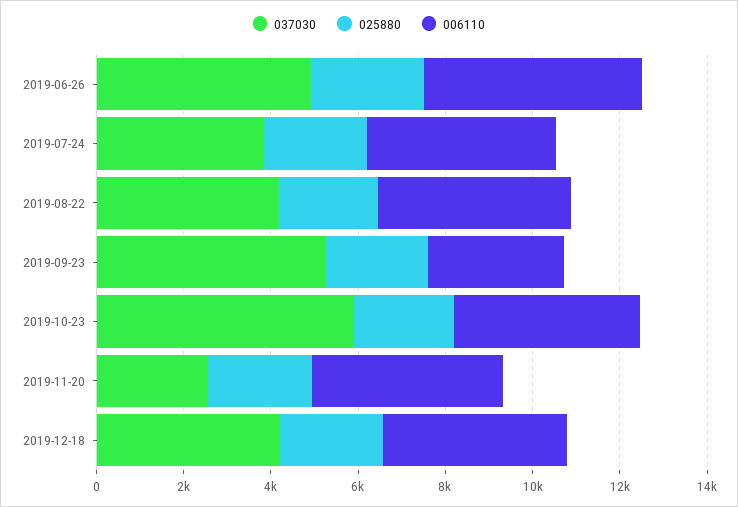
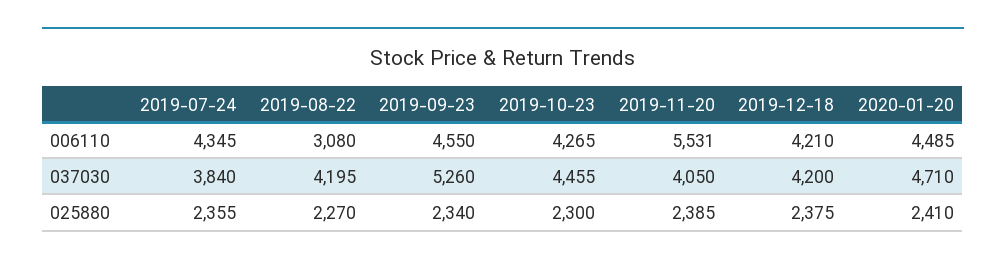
037030, 2019-06-26: 5000 -> none
025880, 2019-06-26: 2500 -> none
006110, 2019-06-26: 5000 -> none
006110, 2019-08-22: 4500 -> 3080
006110, 2019-09-23: 3000 -> 4550
037030, 2019-10-23: 6000 -> 4455
037030, 2019-11-20: 2500 -> 4050
006110, 2019-11-20: 4500 -> 5531
006110, 2020-01-20: none -> 4485
037030, 2020-01-20: none -> 4710
025880, 2020-01-20: none -> 2410

